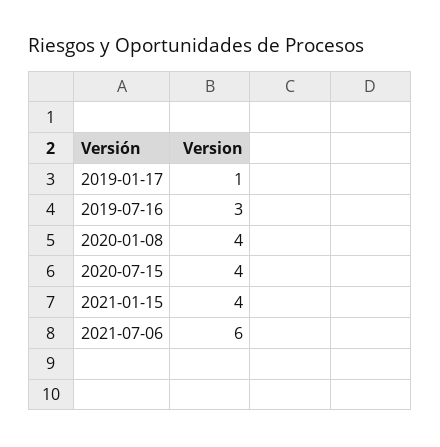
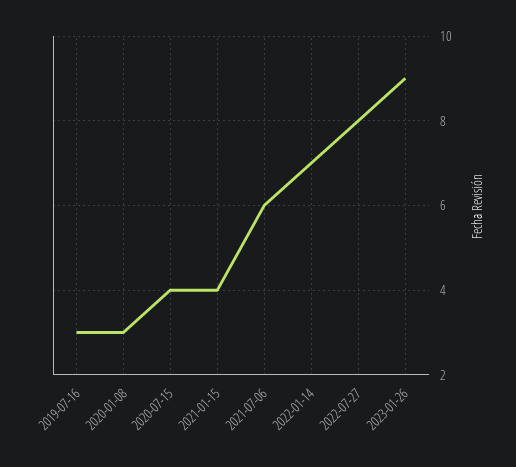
2019-01-17: 1 -> none
2020-01-08: 4 -> 3
2022-01-14: none -> 7
2022-07-27: none -> 8
2023-01-26: none -> 9

